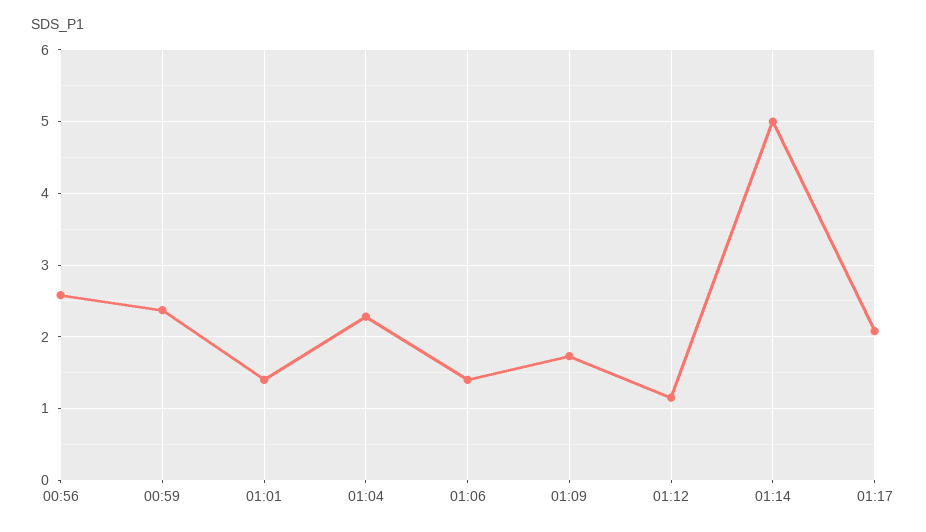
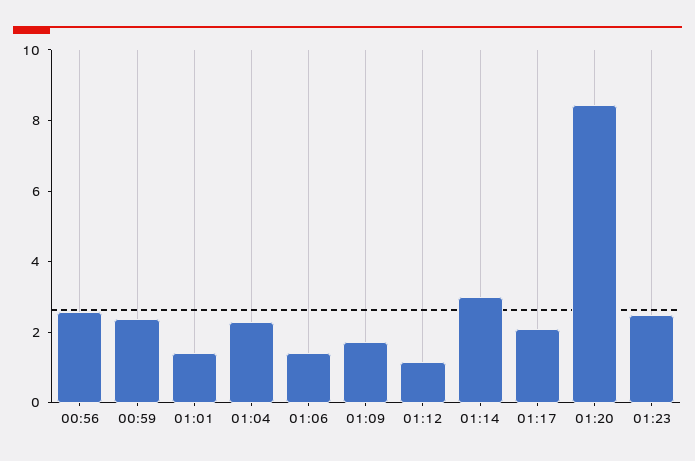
01:14: 5 -> 3
01:20: none -> 8.5
01:23: none -> 2.5

